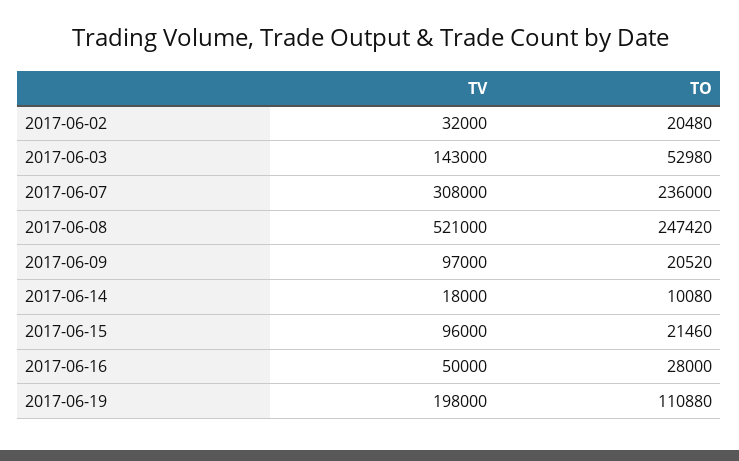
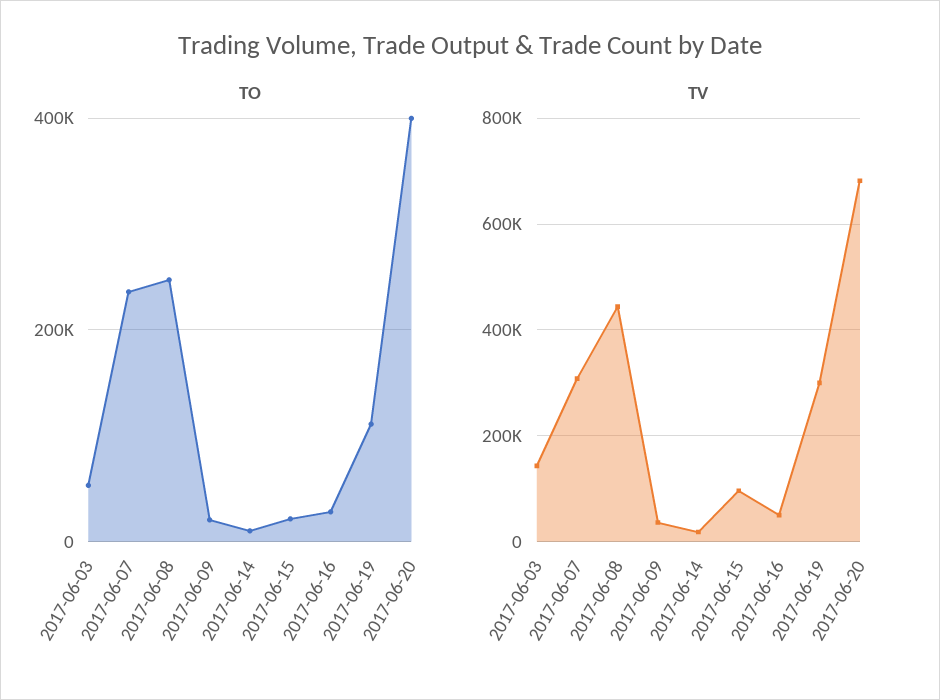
TV, 2017-06-02: 32000 -> none
TO, 2017-06-02: 20480 -> none
TV, 2017-06-08: 521000 -> 440000
TV, 2017-06-09: 97000 -> 40000
TV, 2017-06-19: 198000 -> 300000
TO, 2017-06-20: none -> 400000
TV, 2017-06-20: none -> 680000

